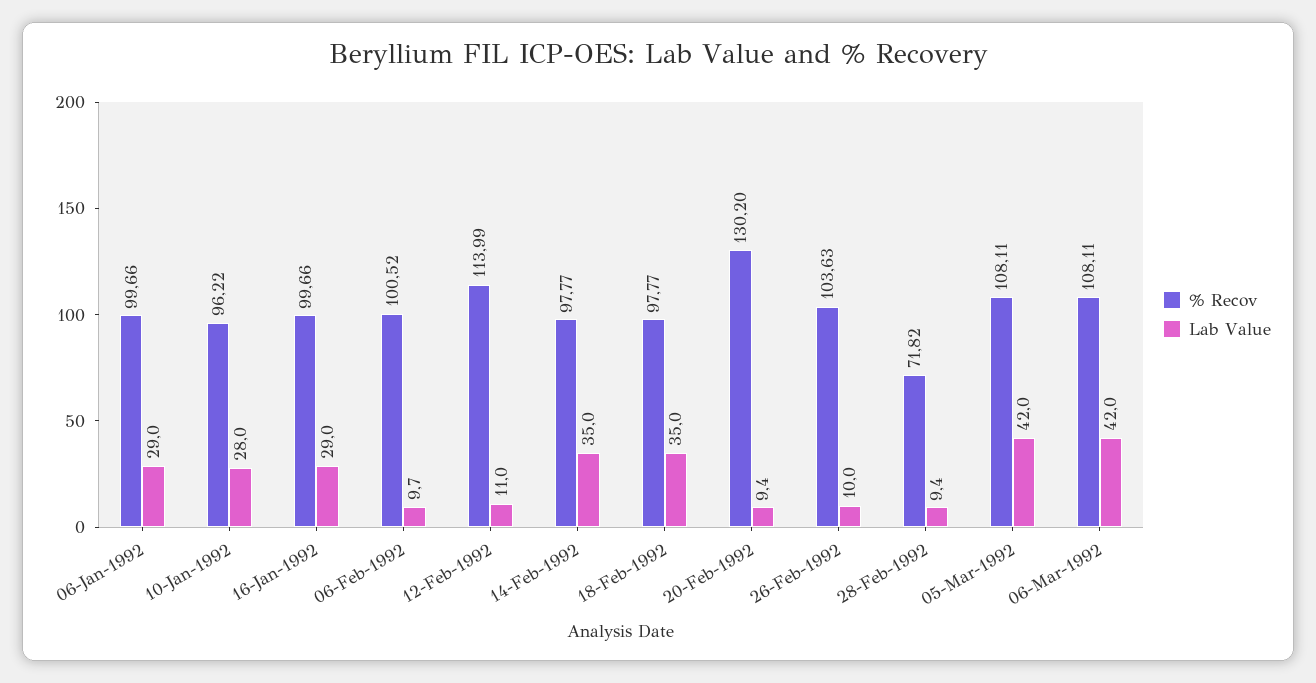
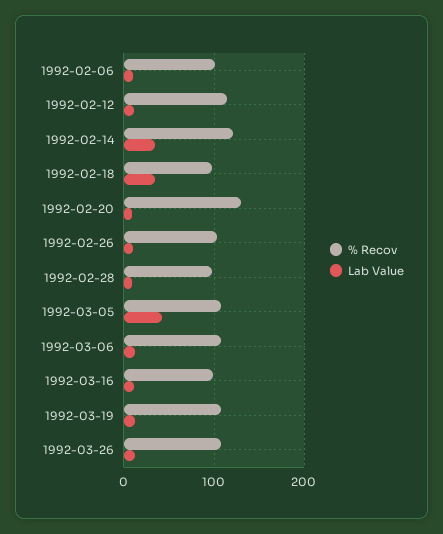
% Recov, 06-Jan-1992: 99.66 -> none
Lab Value, 06-Jan-1992: 29 -> none
% Recov, 10-Jan-1992: 96.22 -> none
Lab Value, 10-Jan-1992: 28 -> none
% Recov, 16-Jan-1992: 99.66 -> none
Lab Value, 16-Jan-1992: 29 -> none
% Recov, 14-Feb-1992: 97.77 -> 120
% Recov, 28-Feb-1992: 71.82 -> 100
Lab Value, 06-Mar-1992: 42 -> 10
% Recov, 1992-03-16: none -> 100
Lab Value, 1992-03-16: none -> 10
% Recov, 1992-03-19: none -> 110
Lab Value, 1992-03-19: none -> 10
% Recov, 1992-03-26: none -> 110
Lab Value, 1992-03-26: none -> 10

